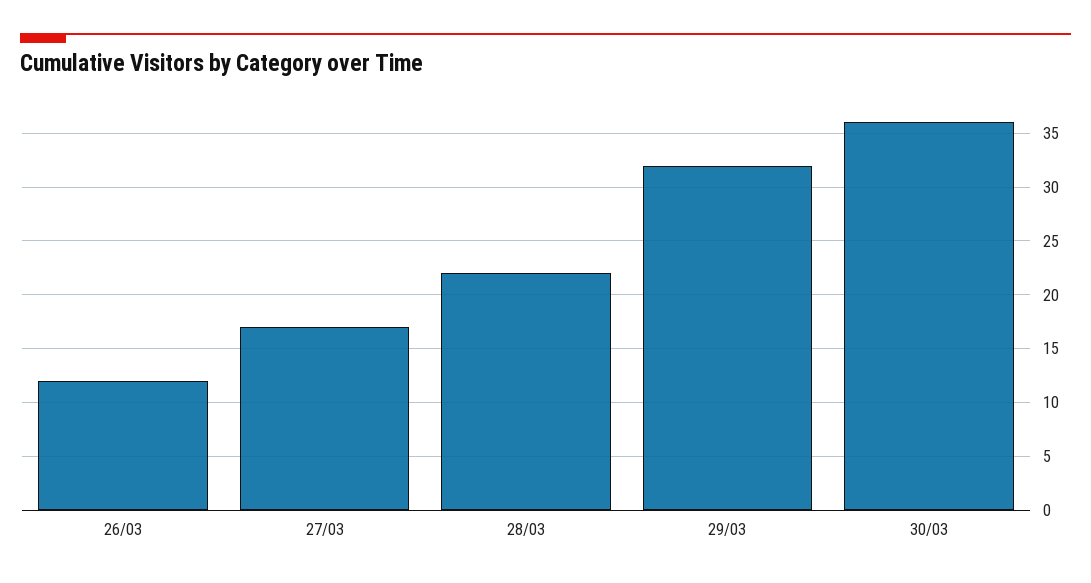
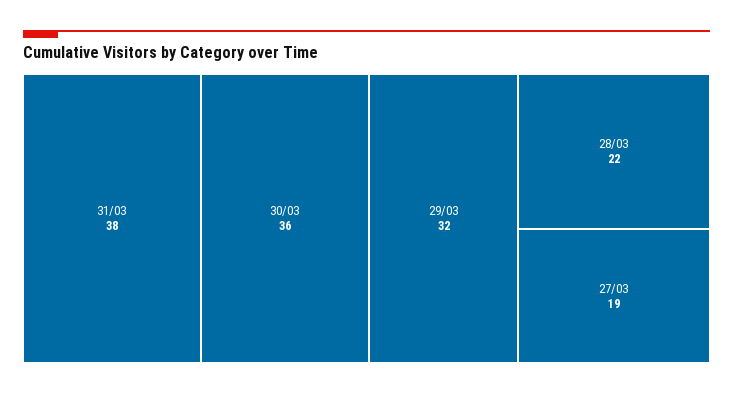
26/03: 12 -> none
27/03: 17 -> 19
31/03: none -> 38

